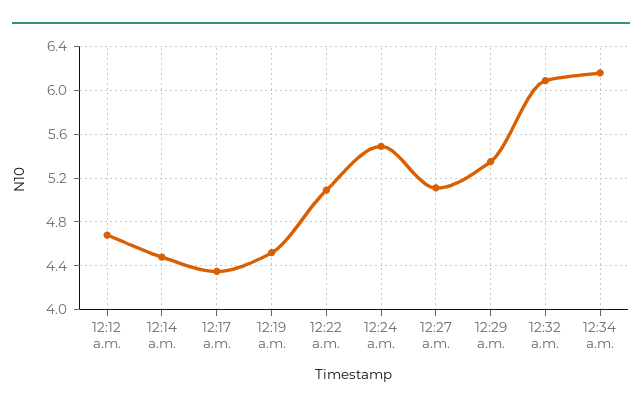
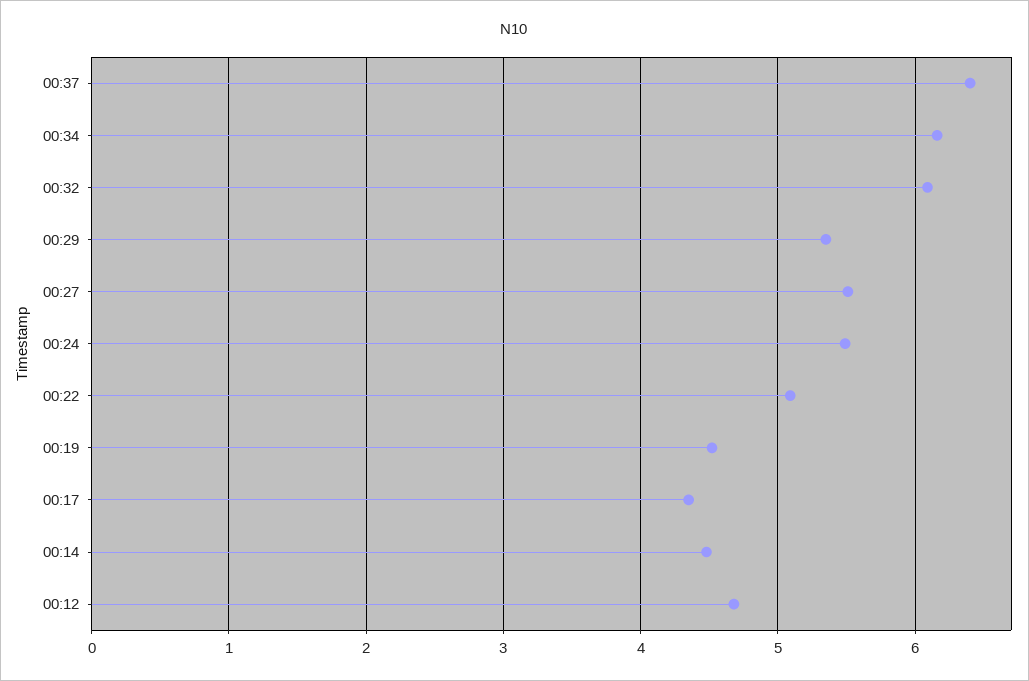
12:27 a.m.: 5.1 -> 5.5
00:37: none -> 6.4

